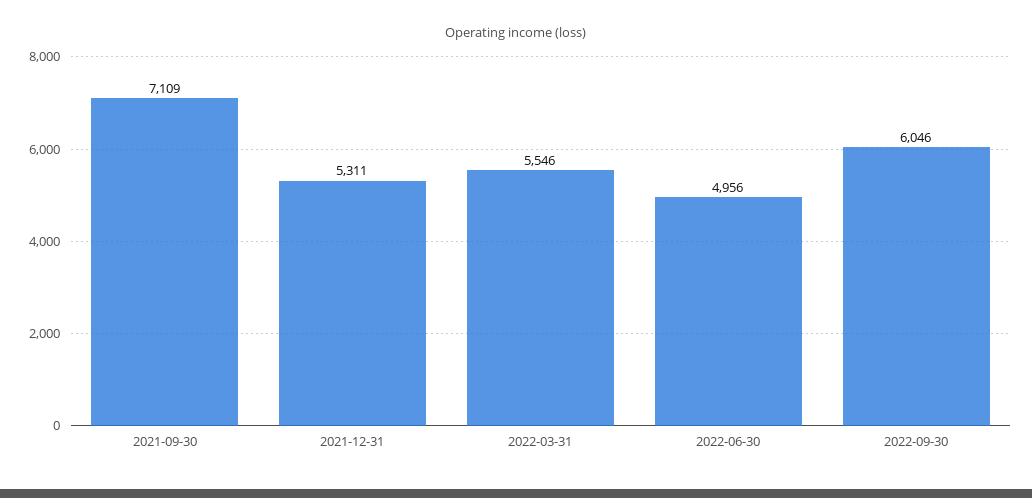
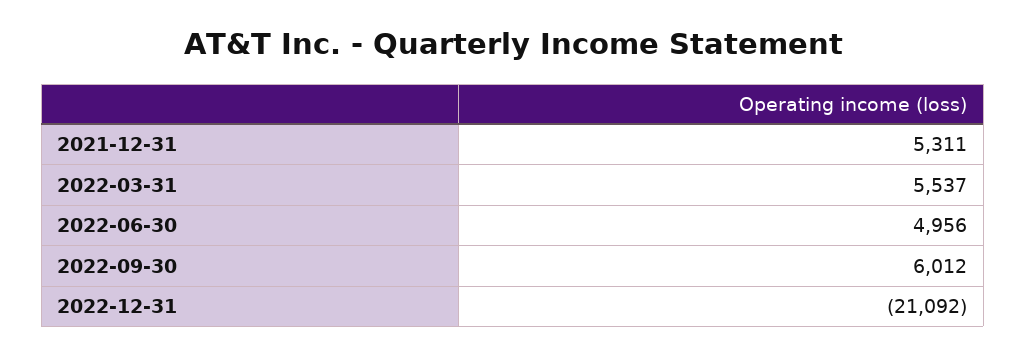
2021-09-30: 7109 -> none
2022-03-31: 5546 -> 5537
2022-09-30: 6046 -> 6012
2022-12-31: none -> -21092

